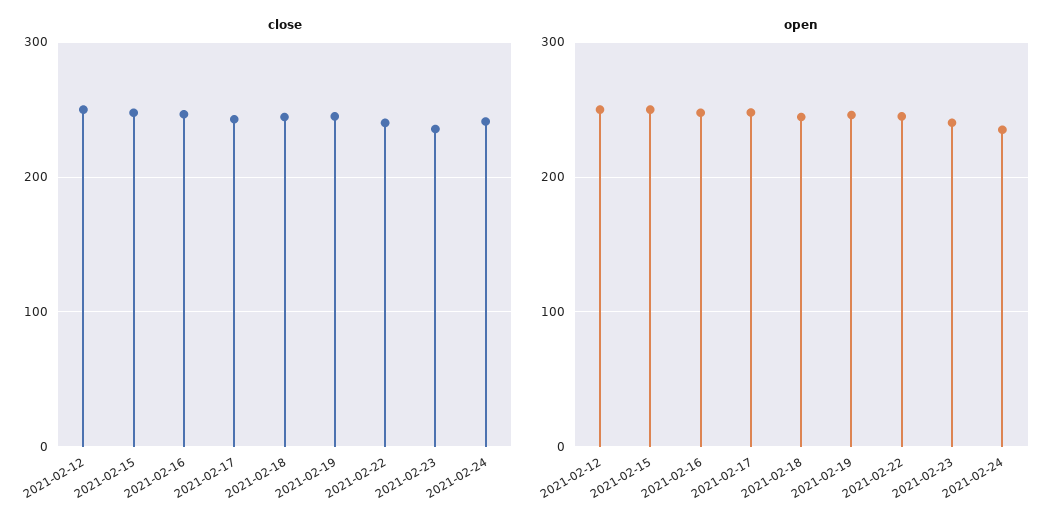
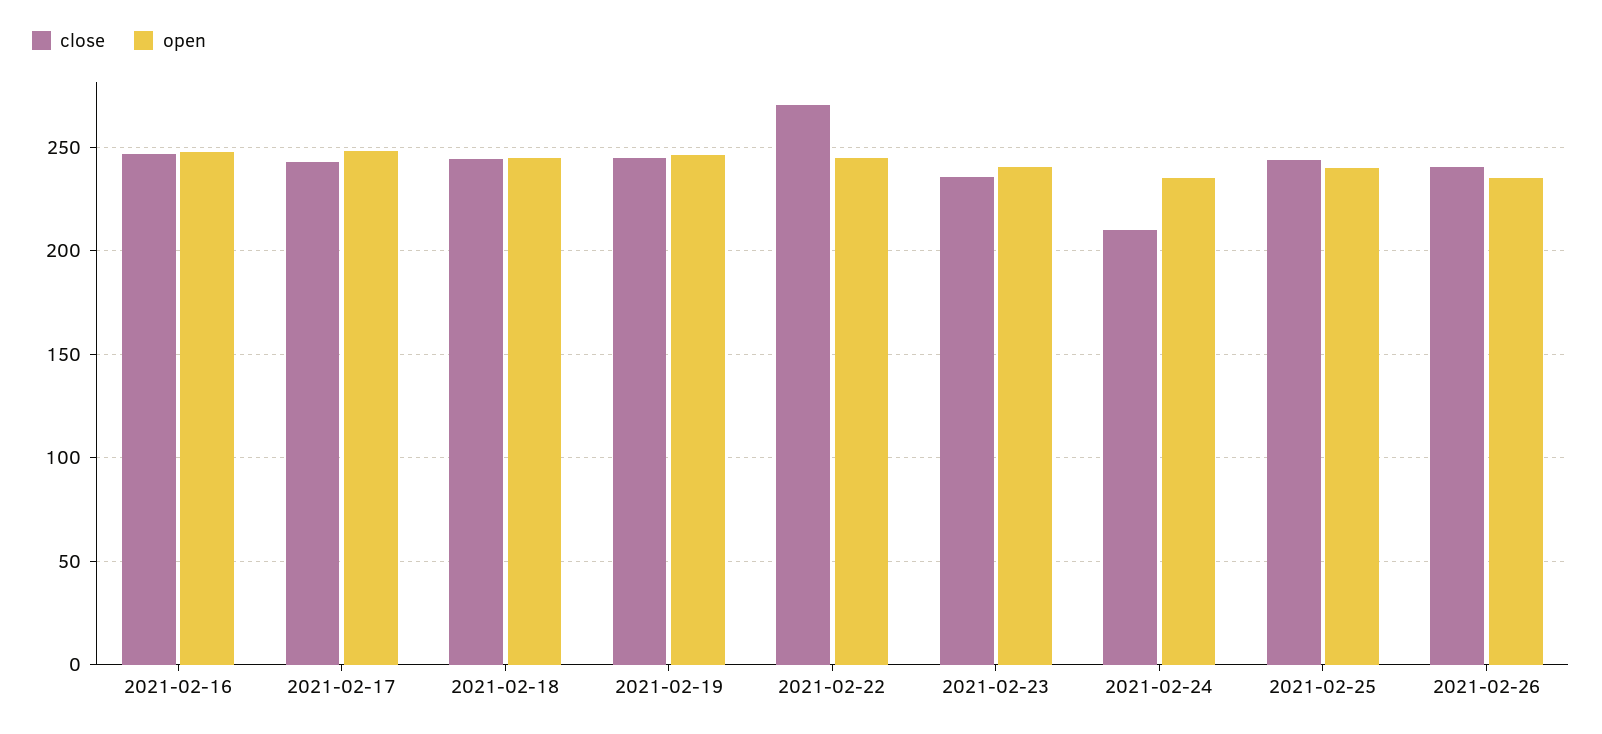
close, 2021-02-12: 250 -> none
close, 2021-02-15: 250 -> none
close, 2021-02-22: 240 -> 270
close, 2021-02-24: 240 -> 210
open, 2021-02-12: 250 -> none
open, 2021-02-15: 250 -> none
close, 2021-02-25: none -> 245
open, 2021-02-25: none -> 240
close, 2021-02-26: none -> 240
open, 2021-02-26: none -> 235

